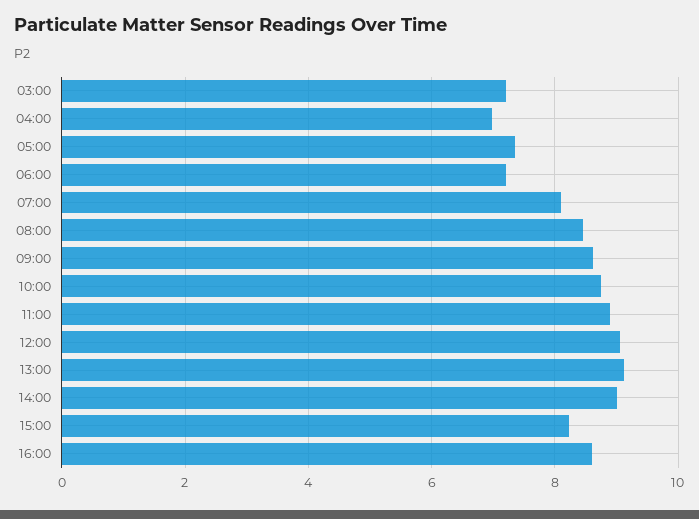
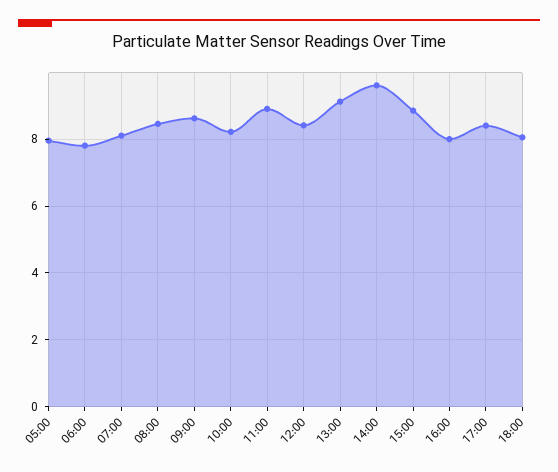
03:00: 7.2 -> none
04:00: 7 -> none
05:00: 7.4 -> 8
06:00: 7.2 -> 7.8
10:00: 8.8 -> 8.2
12:00: 9 -> 8.4
14:00: 9 -> 9.6
15:00: 8.2 -> 8.8
16:00: 8.6 -> 8
17:00: none -> 8.4
18:00: none -> 8

